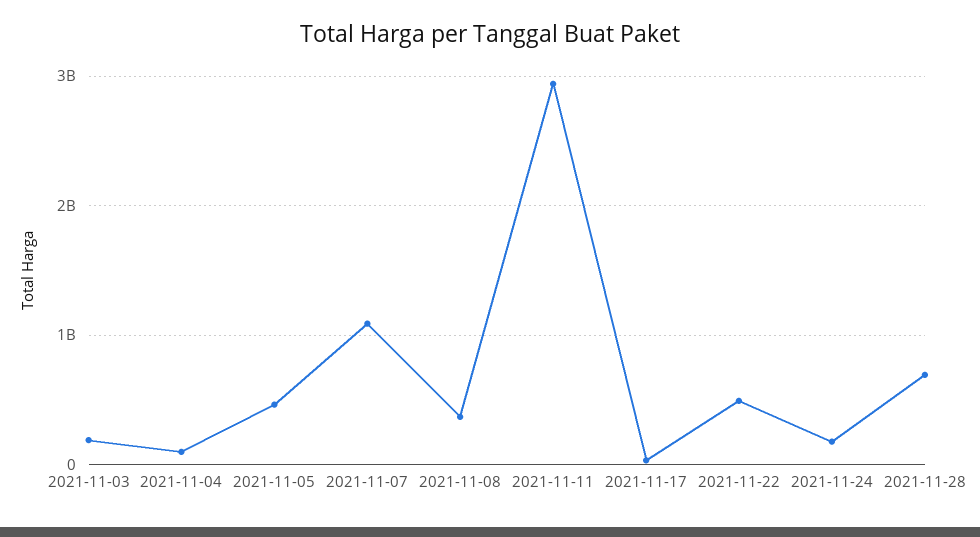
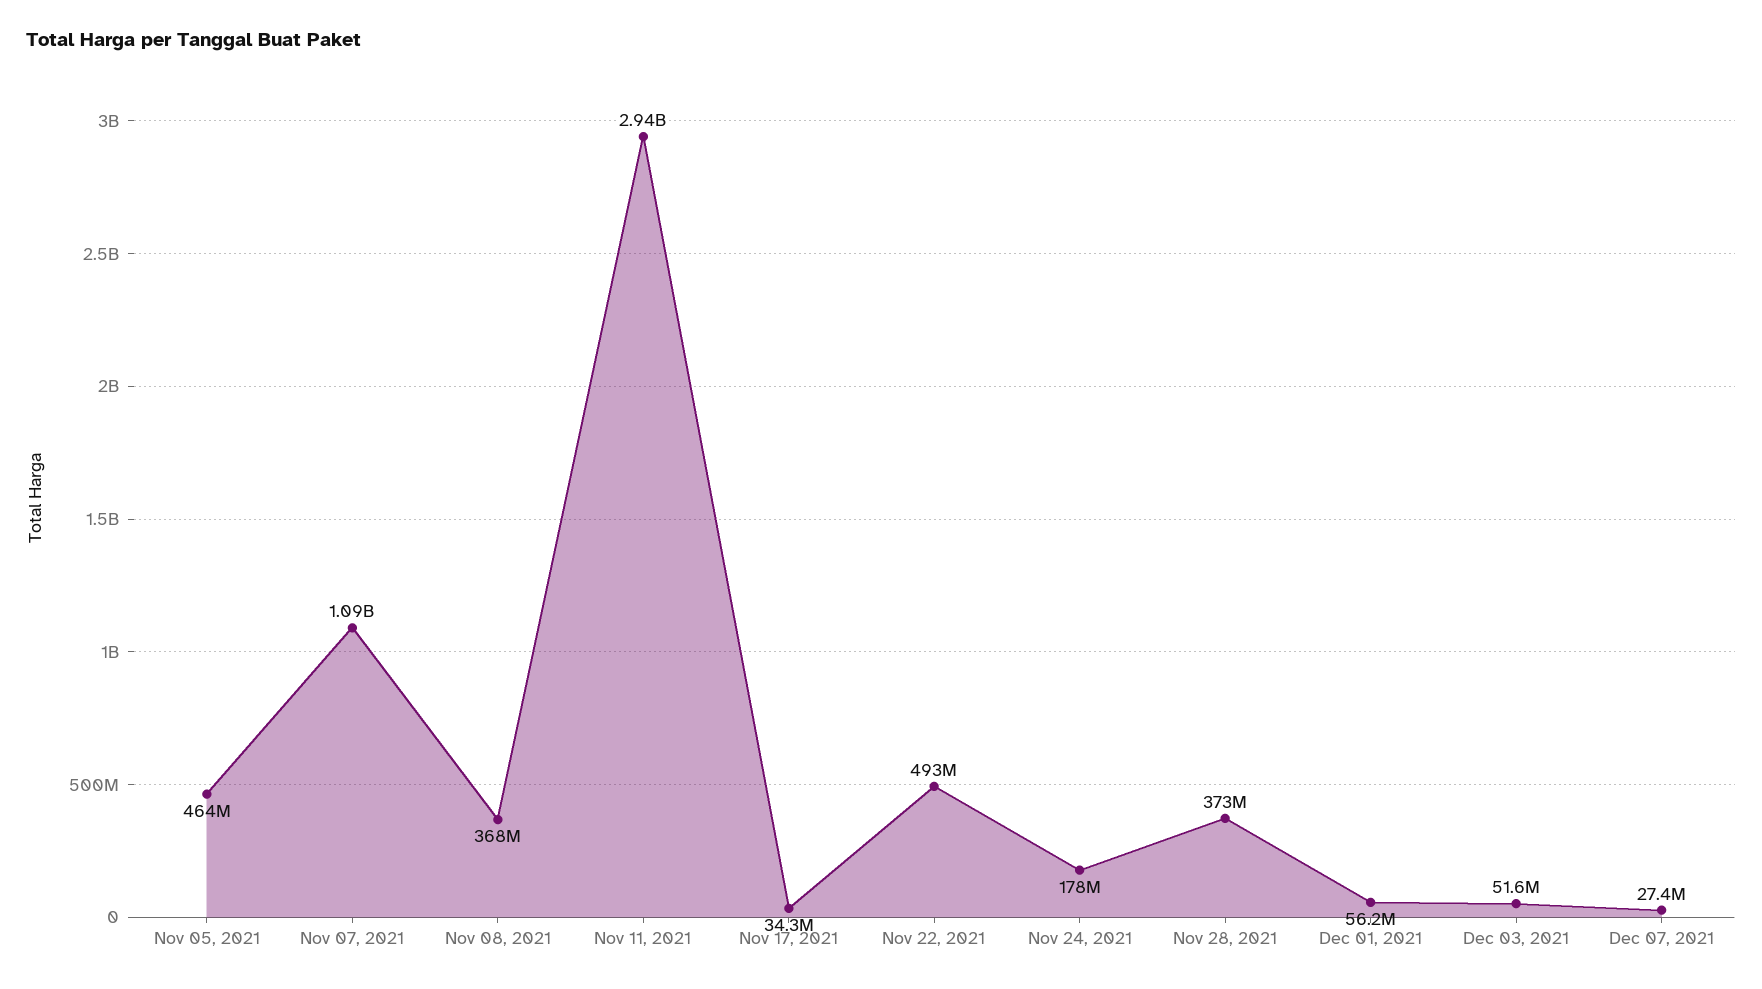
2021-11-03: 200000000 -> none
2021-11-04: 100000000 -> none
2021-11-28: 700000000 -> 373000000
Dec 01, 2021: none -> 56200000
Dec 03, 2021: none -> 51600000
Dec 07, 2021: none -> 27400000

